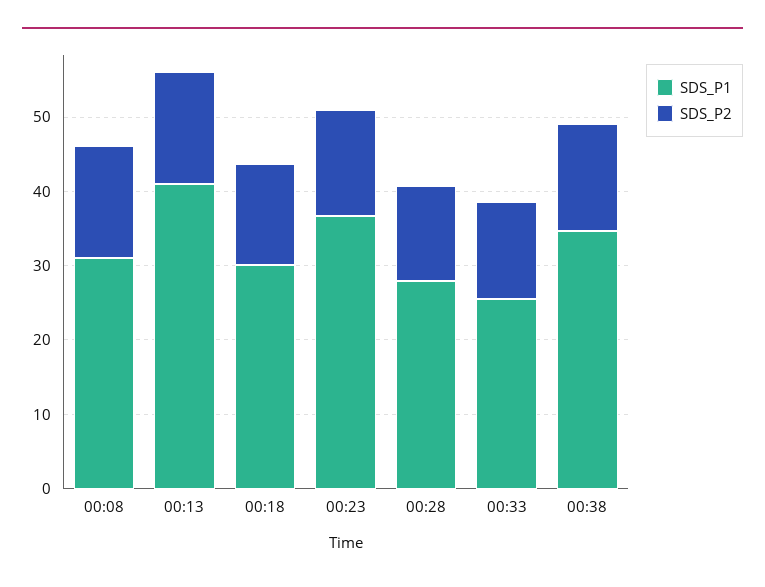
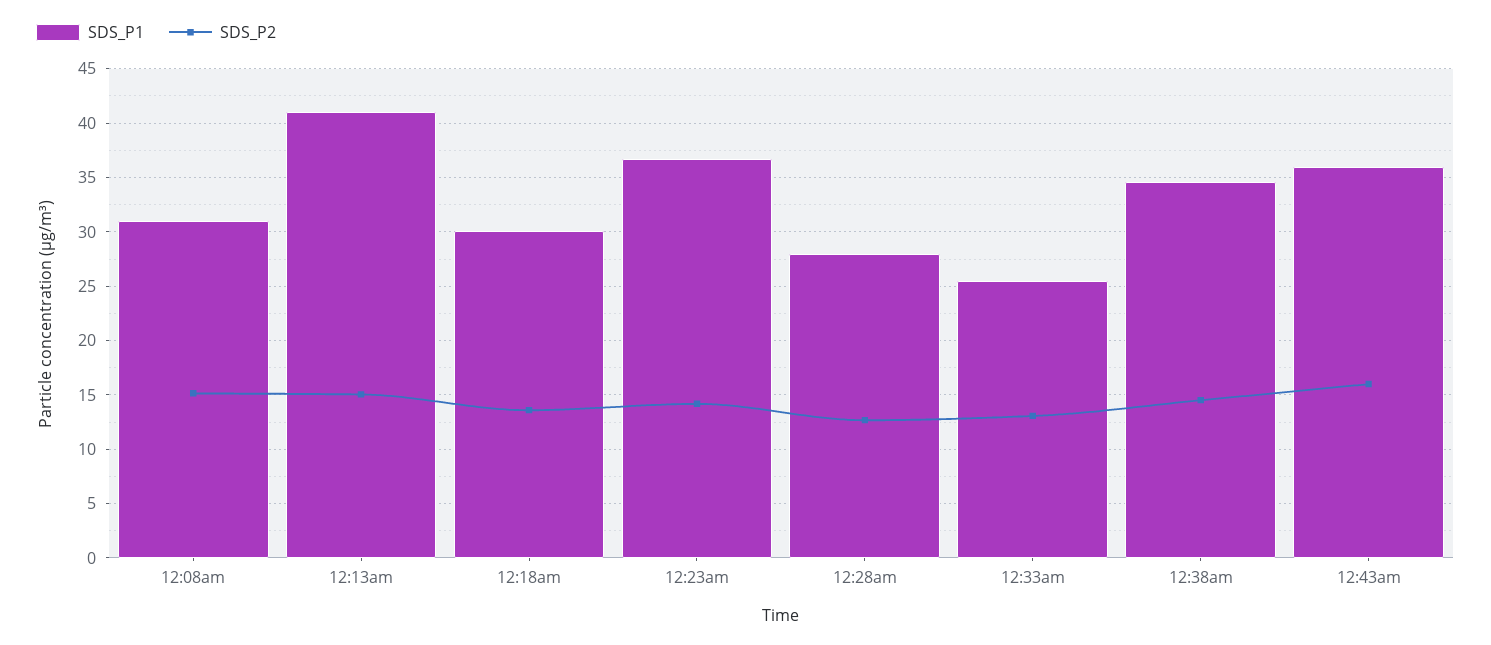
SDS_P1, 12:43am: none -> 36
SDS_P2, 12:43am: none -> 16

